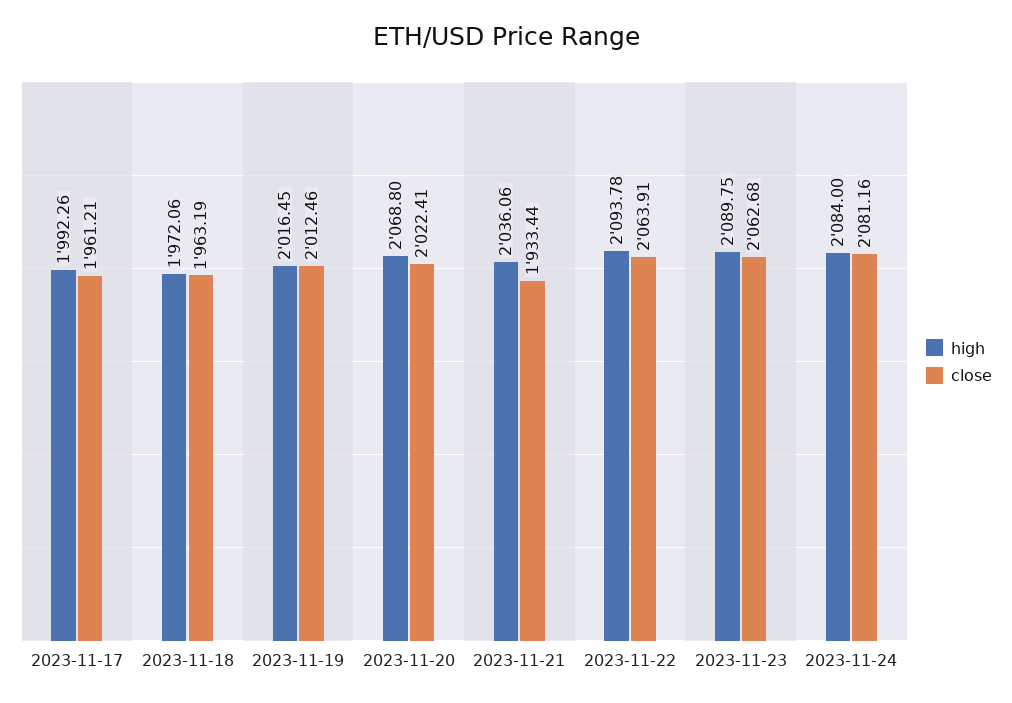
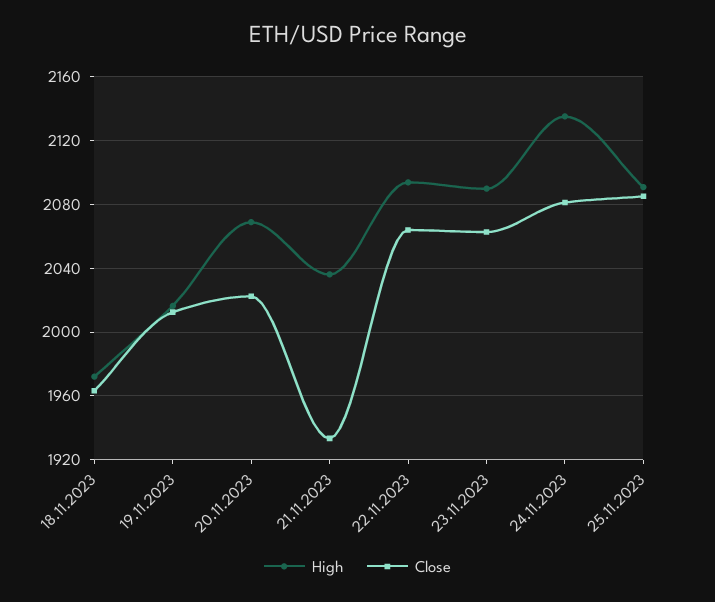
high, 2023-11-17: 1992.26 -> none
close, 2023-11-17: 1961.21 -> none
high, 2023-11-24: 2084 -> 2135
high, 25.11.2023: none -> 2090
close, 25.11.2023: none -> 2085

